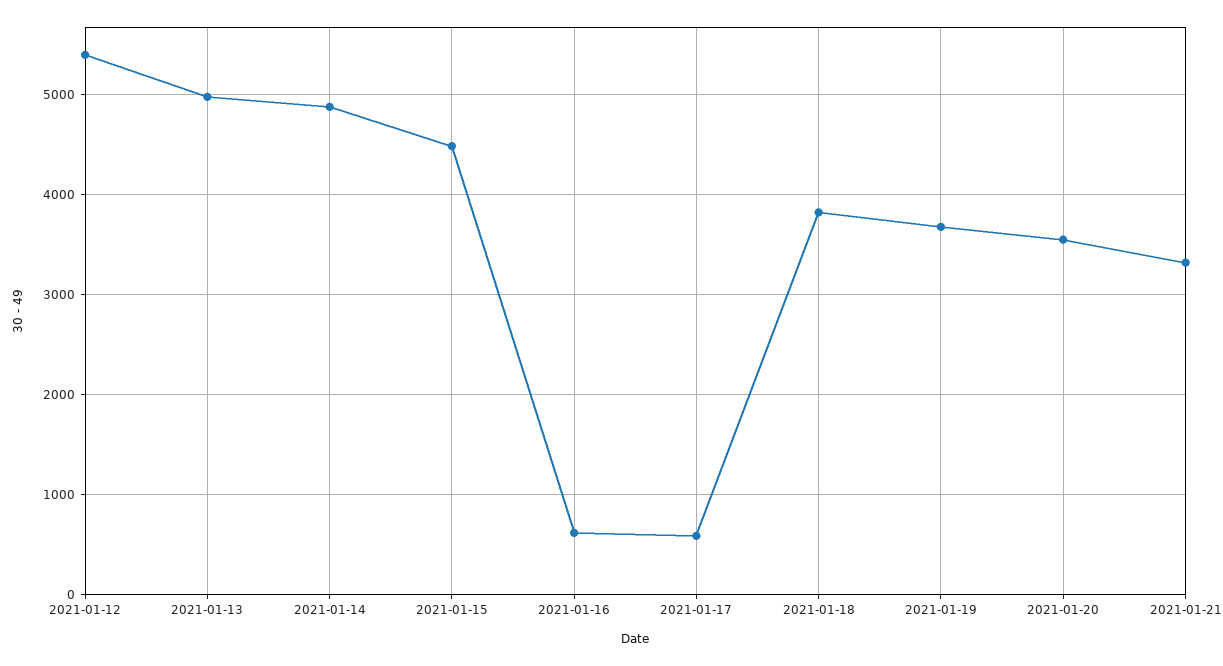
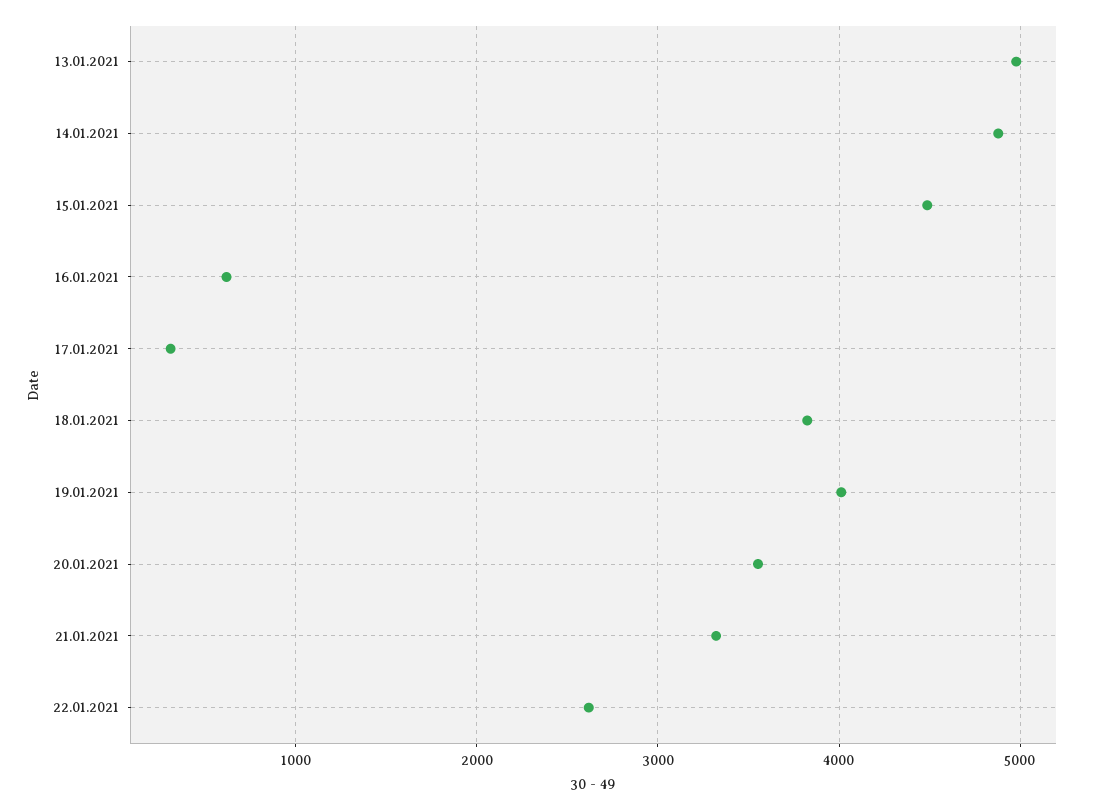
2021-01-12: 5400 -> none
2021-01-17: 600 -> 300
2021-01-19: 3700 -> 4000
22.01.2021: none -> 2600

